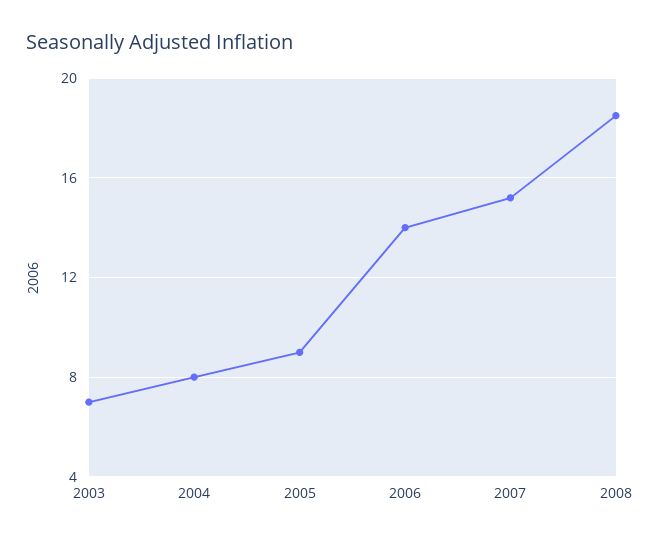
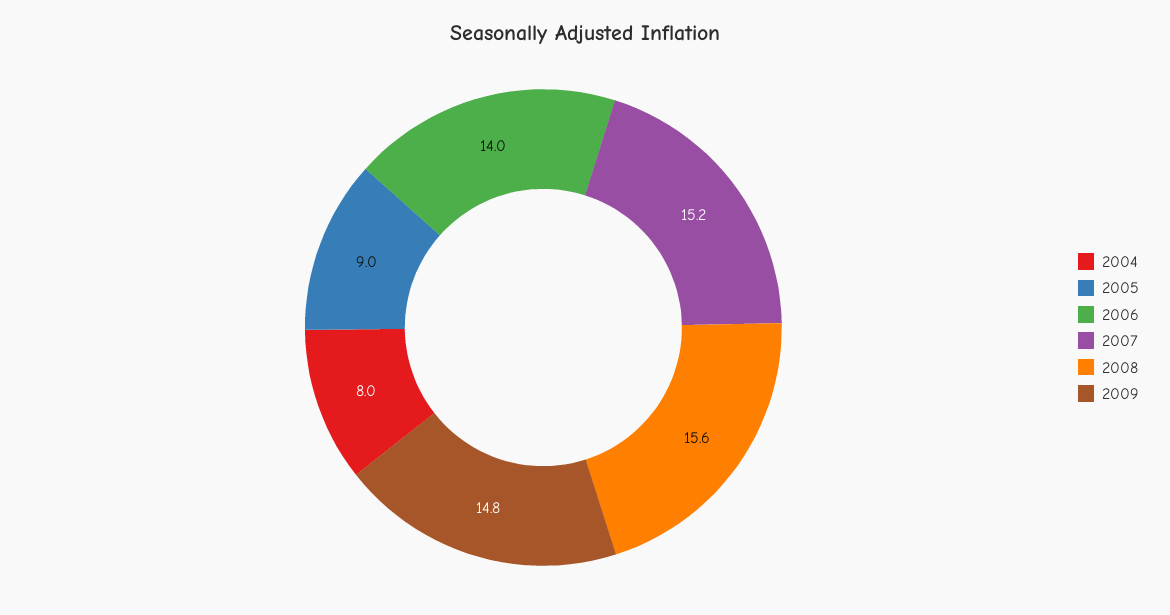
2003: 7 -> none
2008: 18.5 -> 15.6
2009: none -> 14.8

